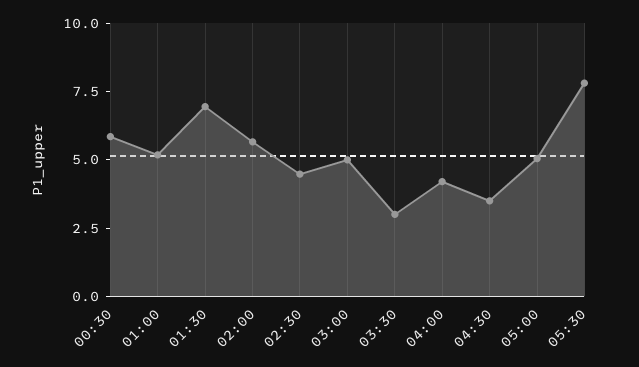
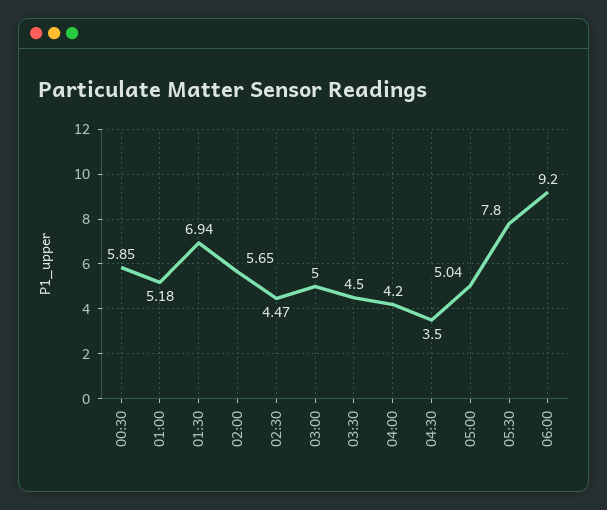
03:30: 3 -> 4.5
06:00: none -> 9.2

